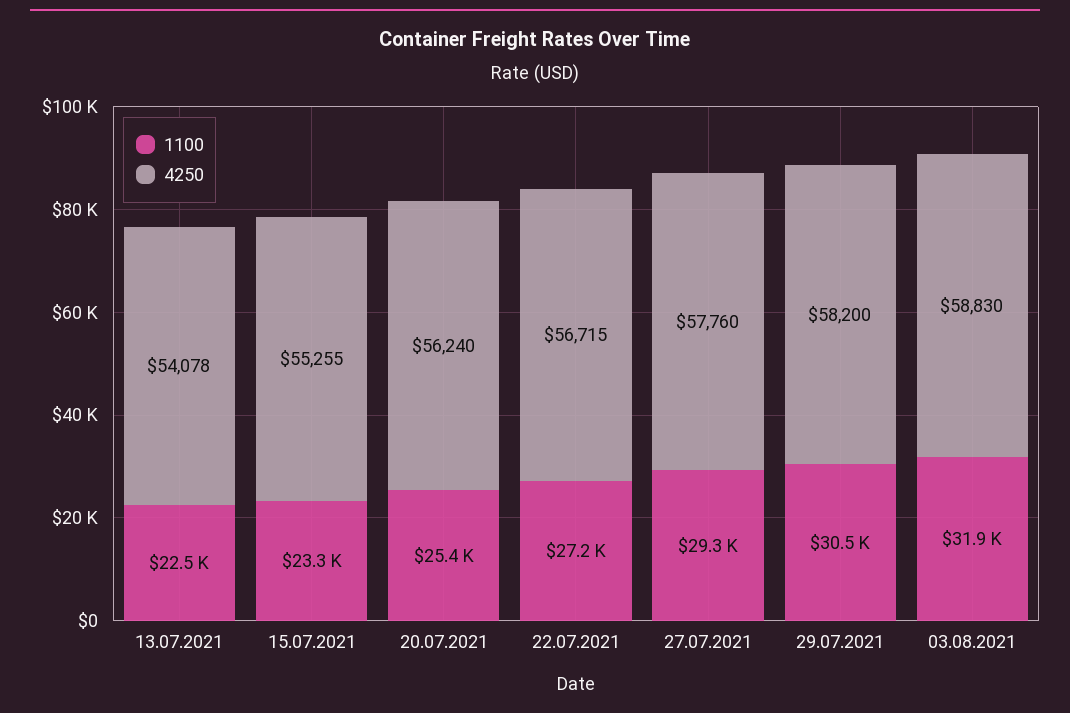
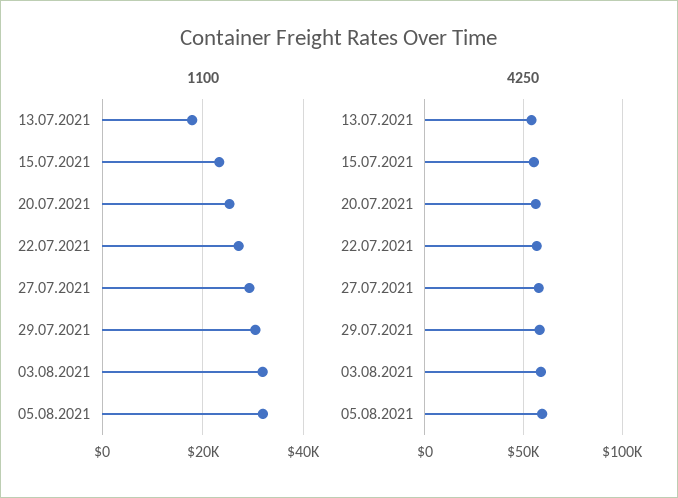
1100, 13.07.2021: 22500 -> 18000
1100, 05.08.2021: none -> 32000
4250, 05.08.2021: none -> 60000

